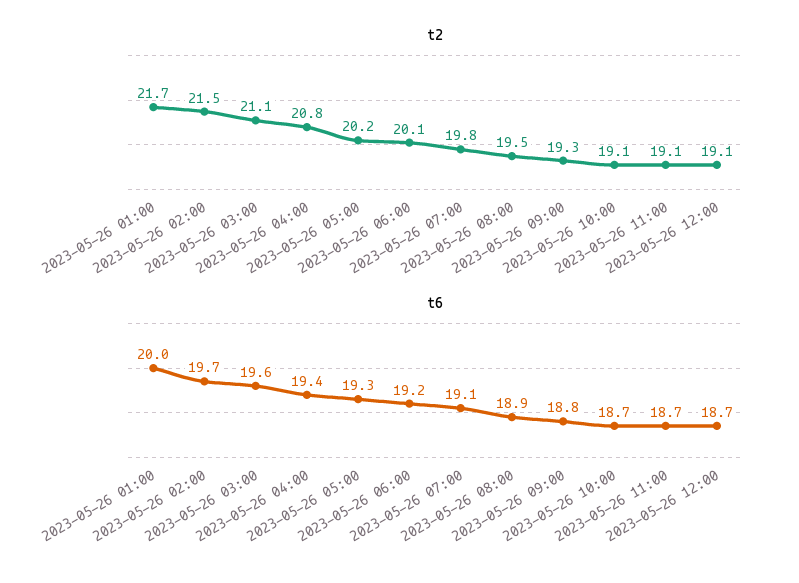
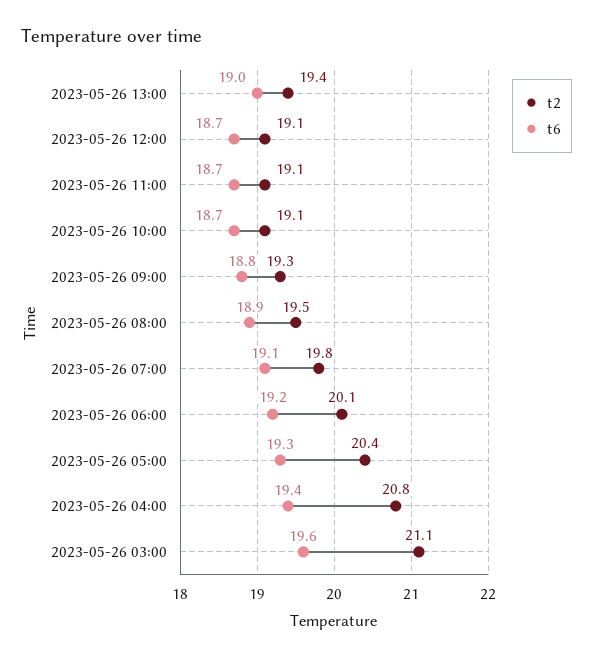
t2, 2023-05-26 01:00: 21.7 -> none
t2, 2023-05-26 02:00: 21.5 -> none
t2, 2023-05-26 05:00: 20.2 -> 20.4
t6, 2023-05-26 01:00: 20 -> none
t6, 2023-05-26 02:00: 19.7 -> none
t2, 2023-05-26 13:00: none -> 19.4
t6, 2023-05-26 13:00: none -> 19

